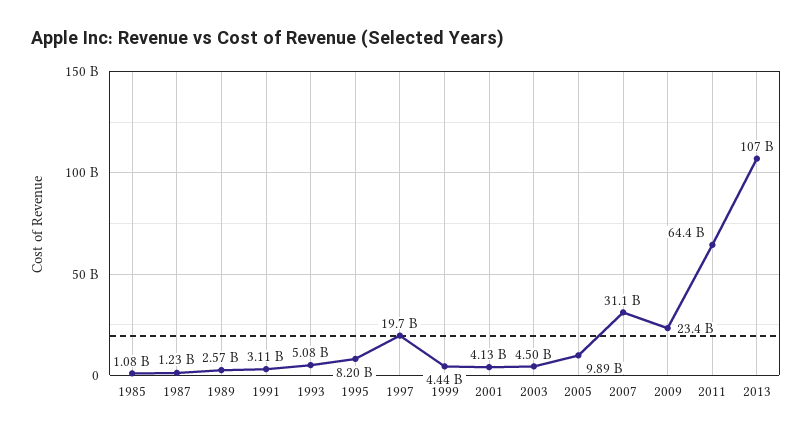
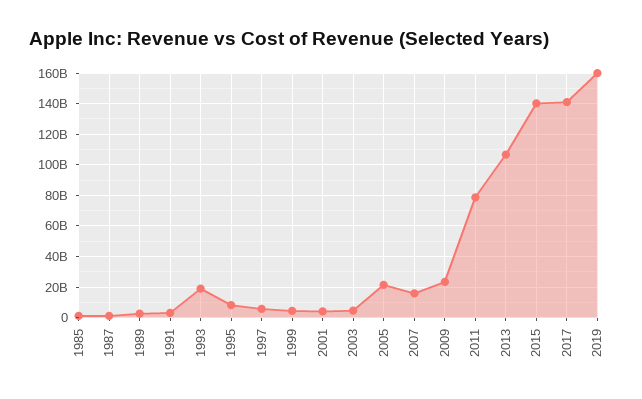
1993: 5080000000 -> 20000000000
1997: 19700000000 -> 5000000000
2005: 9890000000 -> 20000000000
2007: 31100000000 -> 15000000000
2011: 64400000000 -> 80000000000
2015: none -> 140000000000
2017: none -> 140000000000
2019: none -> 160000000000

